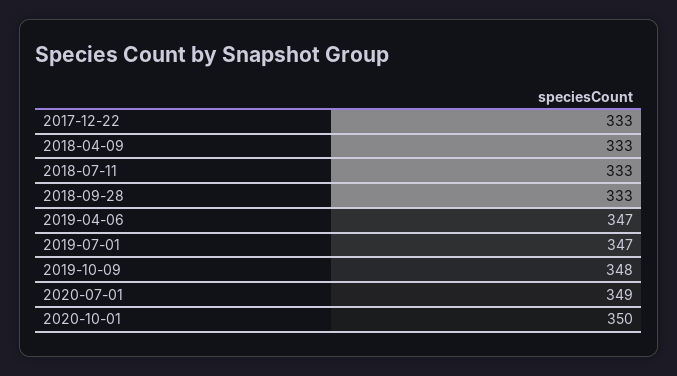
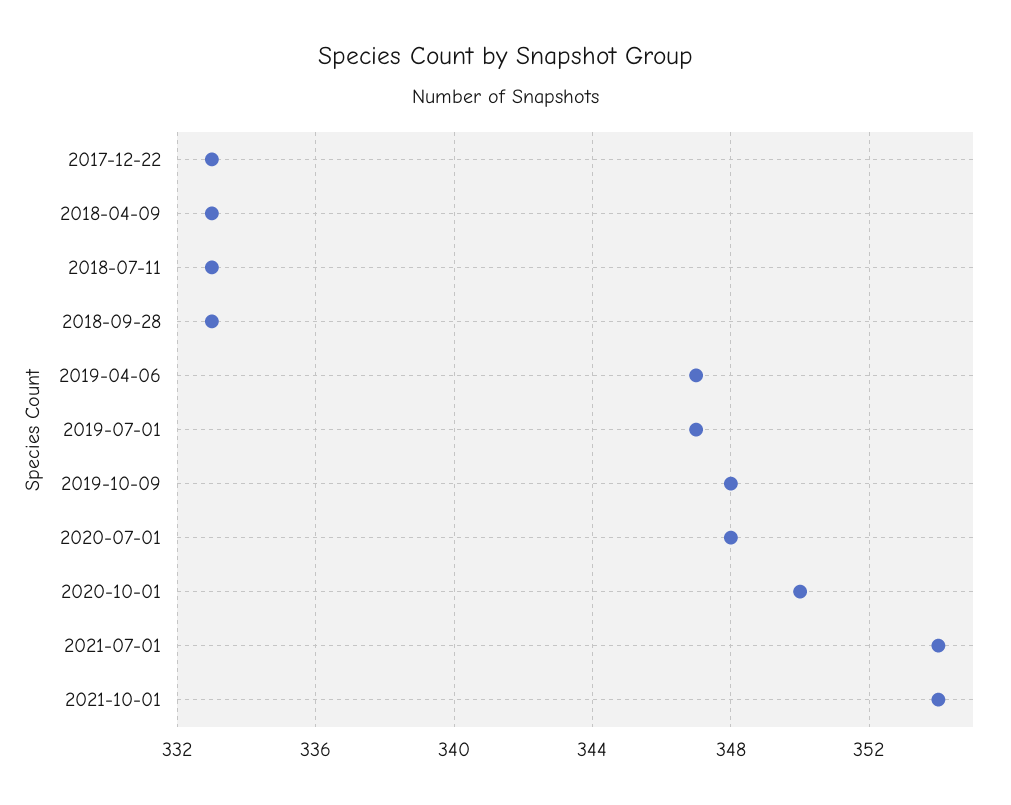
2020-07-01: 349 -> 348
2021-07-01: none -> 354
2021-10-01: none -> 354

